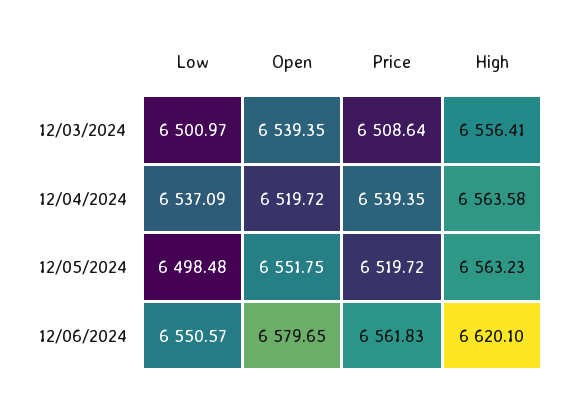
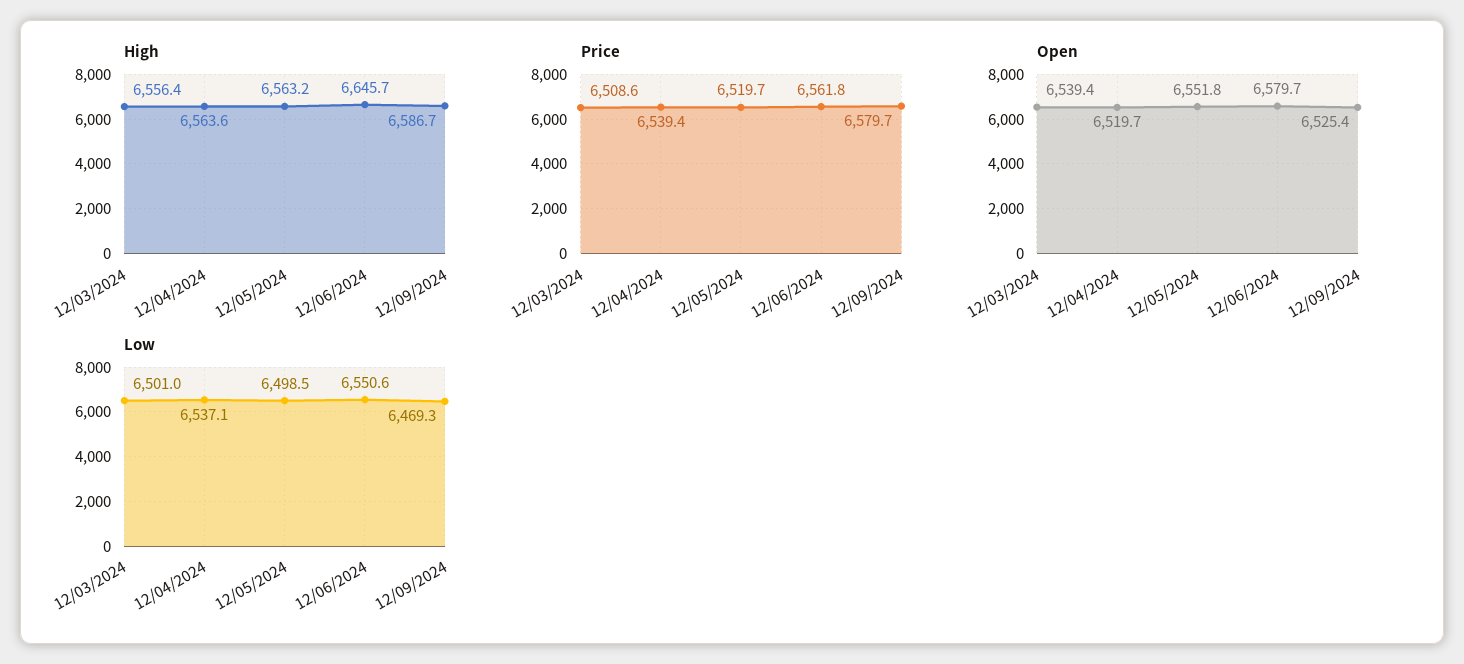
High, 12/06/2024: 6620.1 -> 6645.7
High, 12/09/2024: none -> 6586.7
Price, 12/09/2024: none -> 6579.7
Open, 12/09/2024: none -> 6525.4
Low, 12/09/2024: none -> 6469.3

